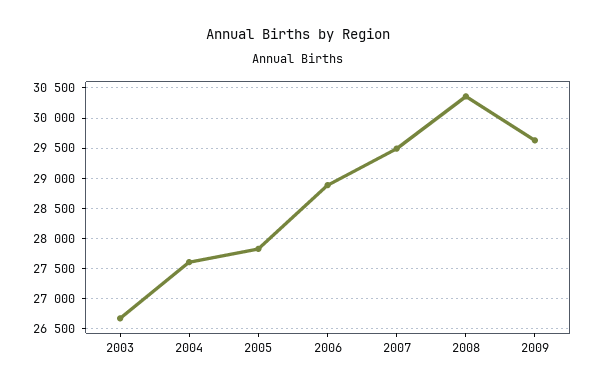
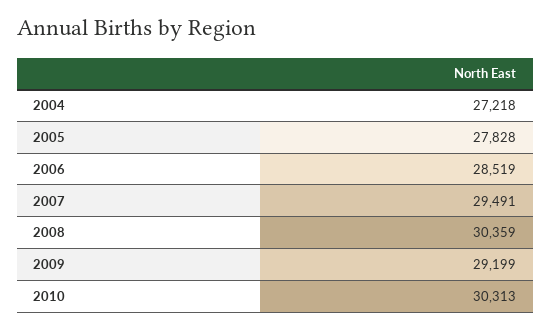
2003: 26700 -> none
2004: 27600 -> 27218
2006: 28900 -> 28519
2009: 29600 -> 29199
2010: none -> 30313

